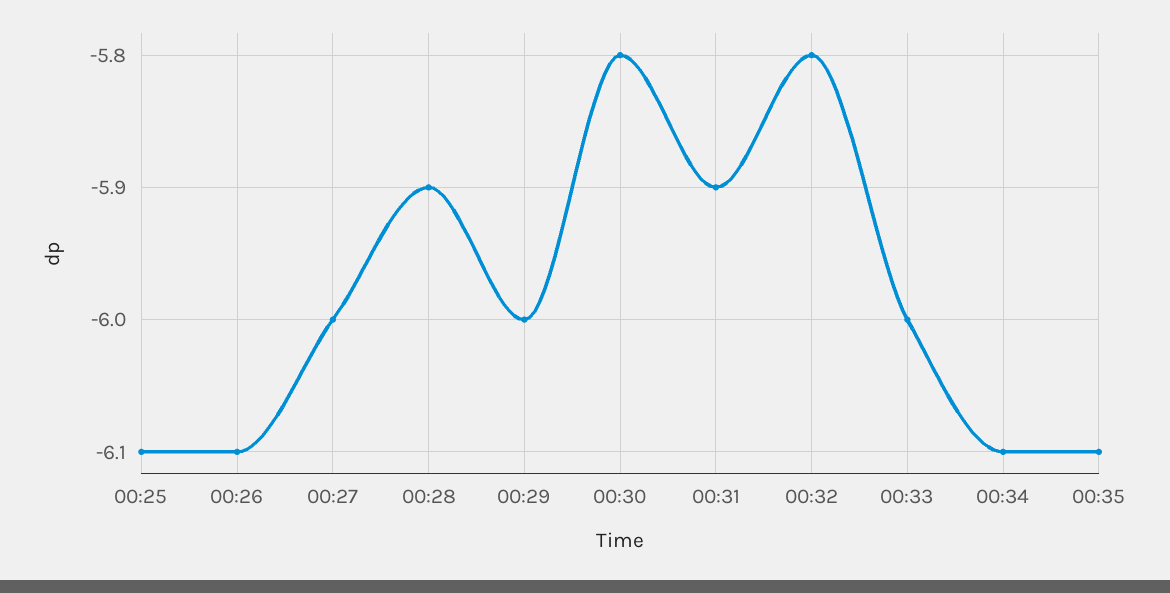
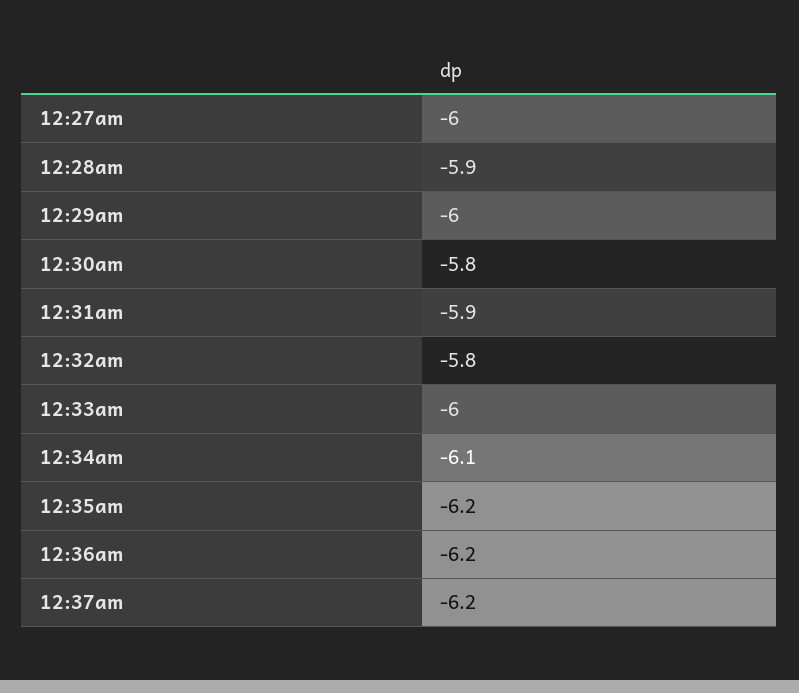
00:25: -6.1 -> none
00:26: -6.1 -> none
00:35: -6.1 -> -6.2
12:36am: none -> -6.2
12:37am: none -> -6.2

